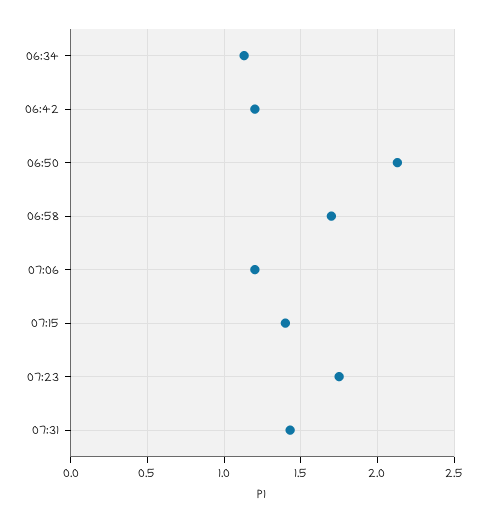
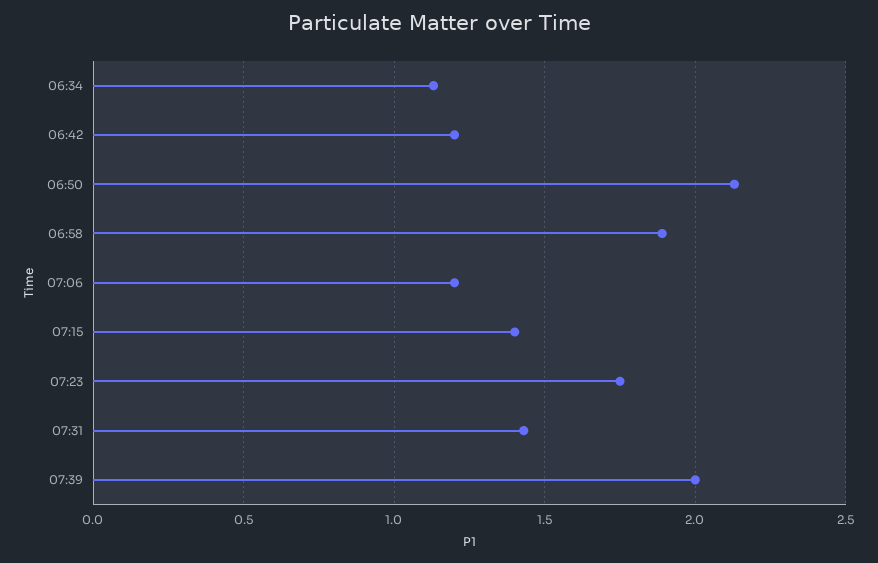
06:58: 1.7 -> 1.9
07:39: none -> 2

